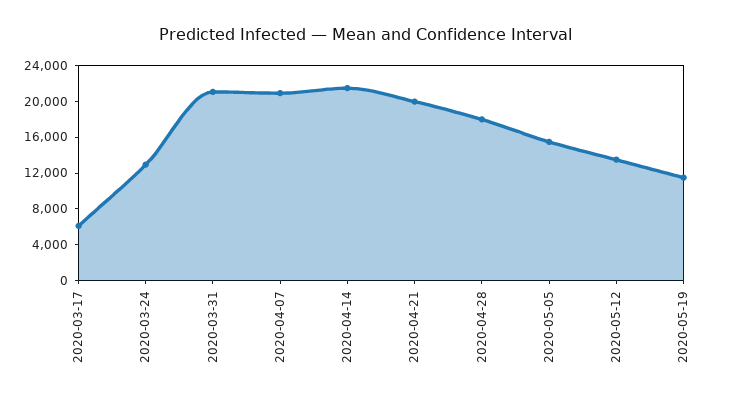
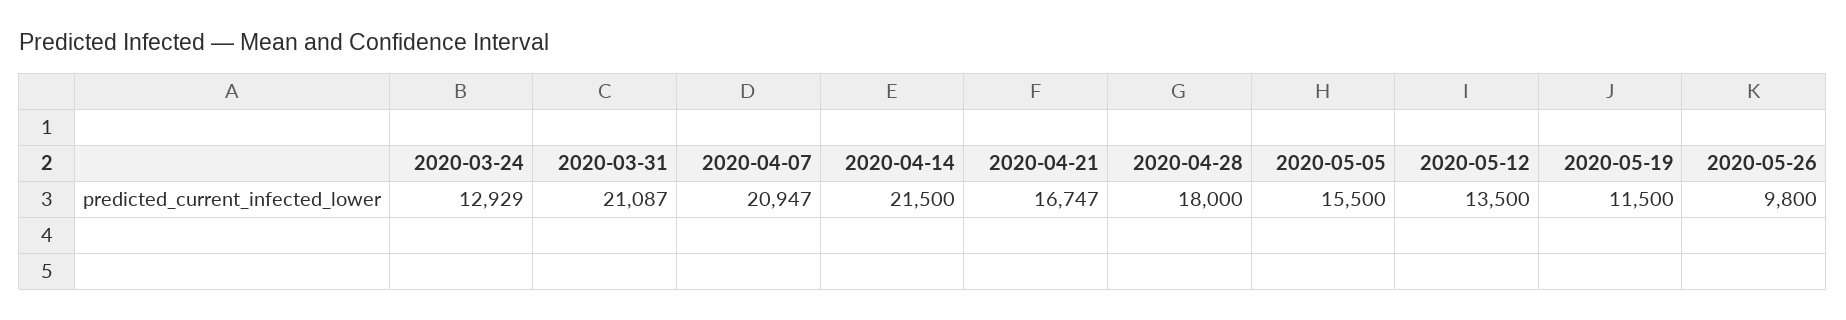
2020-03-17: 6000 -> none
2020-04-21: 20000 -> 16747
2020-05-26: none -> 9800

